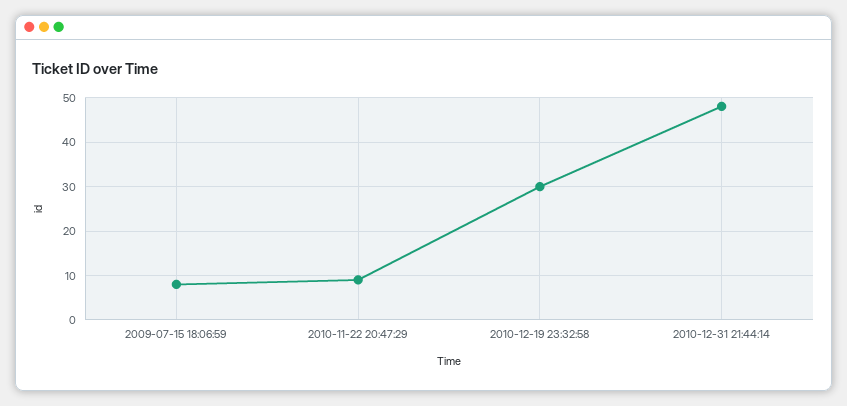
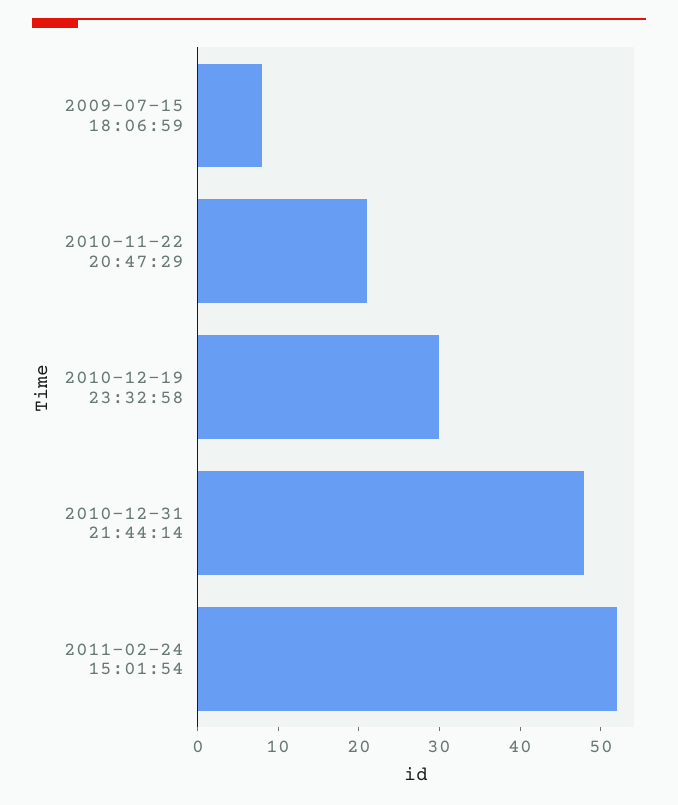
2010-11-22 20:47:29: 10 -> 21
2011-02-24 15:01:54: none -> 52

